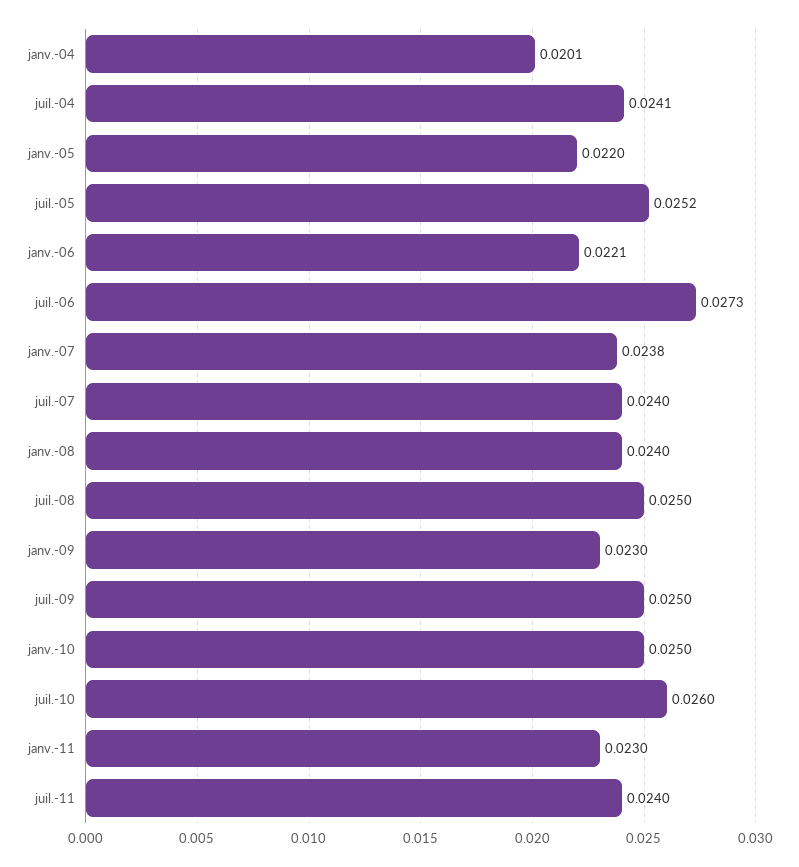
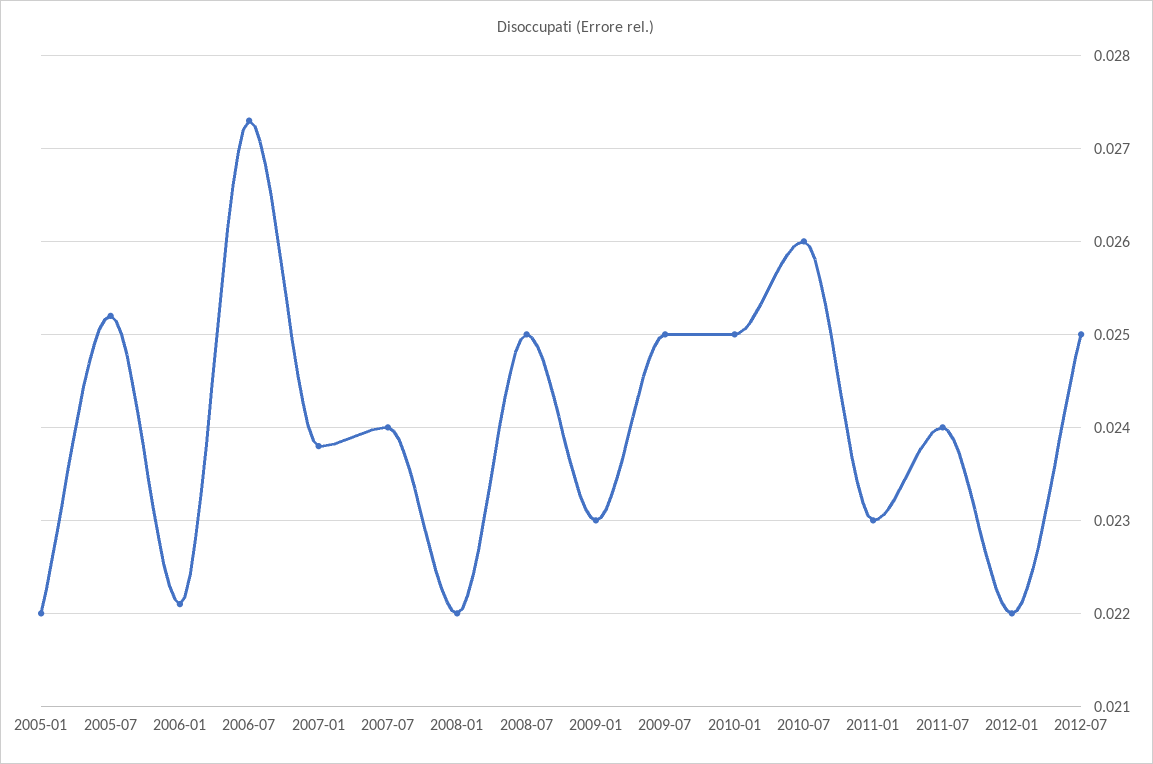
janv.-04: 0.0201 -> none
juil.-04: 0.0241 -> none
janv.-08: 0.024 -> 0.022
2012-01: none -> 0.022
2012-07: none -> 0.025

